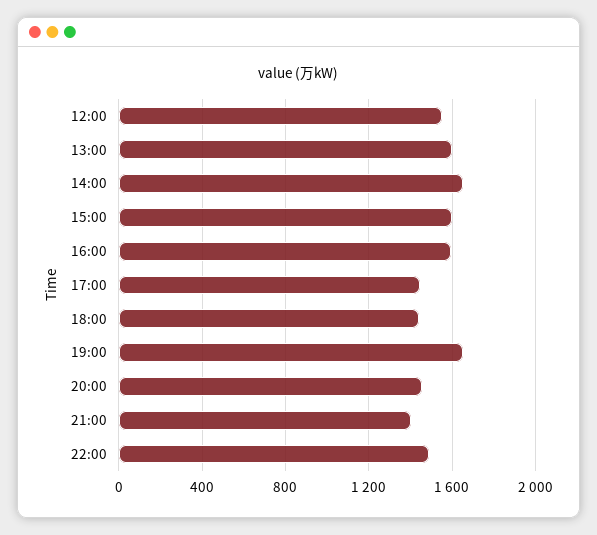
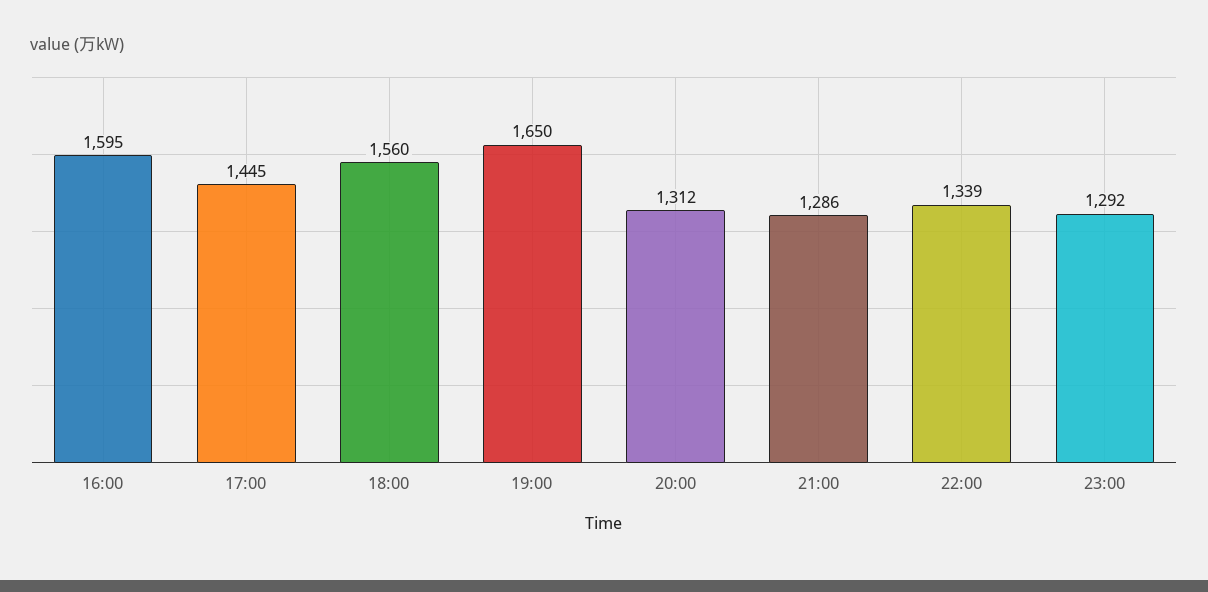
12:00: 1550 -> none
13:00: 1600 -> none
14:00: 1650 -> none
15:00: 1600 -> none
18:00: 1450 -> 1560
20:00: 1450 -> 1312
21:00: 1400 -> 1286
22:00: 1500 -> 1339
23:00: none -> 1292

